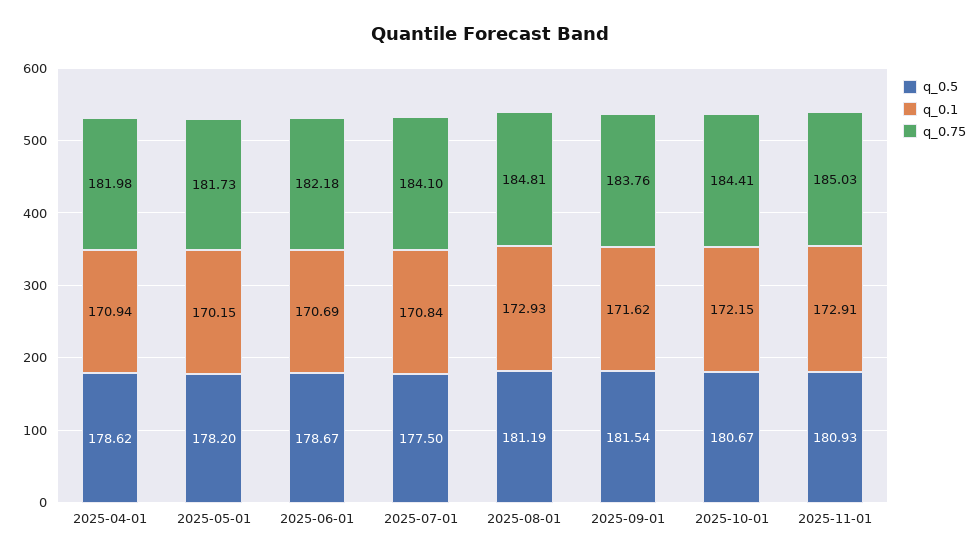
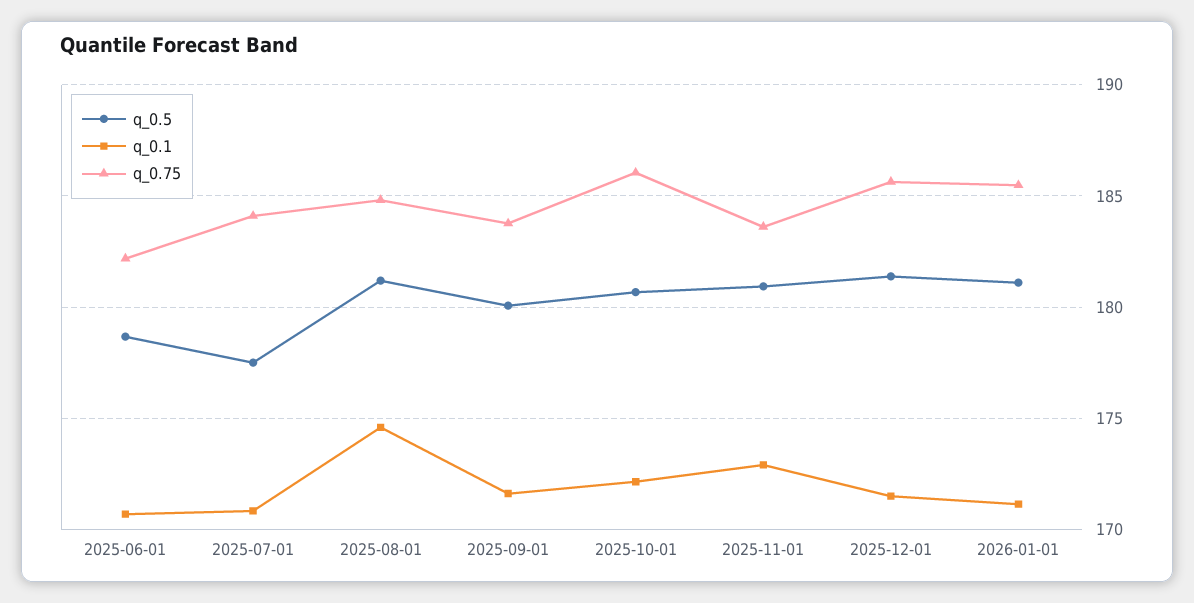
q_0.5, 2025-04-01: 178.62 -> none
q_0.1, 2025-04-01: 170.94 -> none
q_0.75, 2025-04-01: 181.98 -> none
q_0.5, 2025-05-01: 178.2 -> none
q_0.1, 2025-05-01: 170.15 -> none
q_0.75, 2025-05-01: 181.73 -> none
q_0.1, 2025-08-01: 172.93 -> 174.5
q_0.5, 2025-09-01: 181.54 -> 180
q_0.75, 2025-10-01: 184.41 -> 186
q_0.75, 2025-11-01: 185.03 -> 183.5
q_0.5, 2025-12-01: none -> 181.5
q_0.1, 2025-12-01: none -> 171.5
q_0.75, 2025-12-01: none -> 185.5
q_0.5, 2026-01-01: none -> 181
q_0.1, 2026-01-01: none -> 171
q_0.75, 2026-01-01: none -> 185.5

